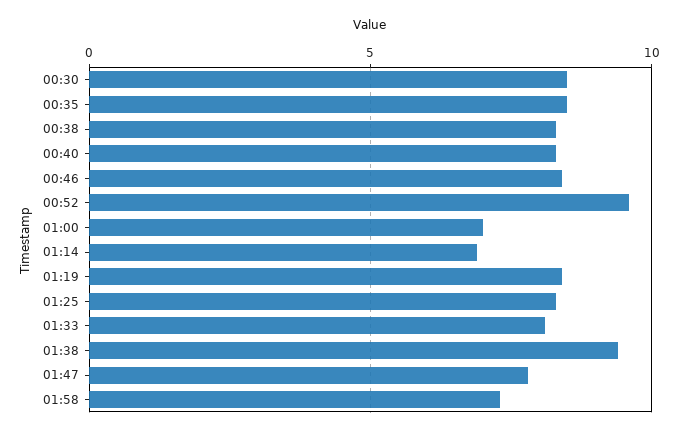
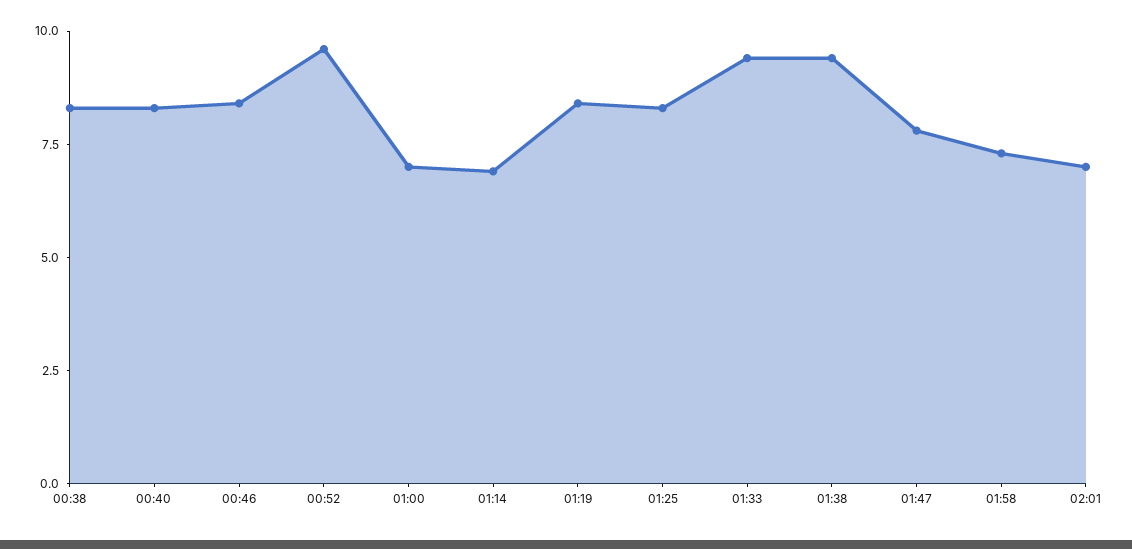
00:30: 8.5 -> none
00:35: 8.5 -> none
01:33: 8 -> 9.5
02:01: none -> 7

